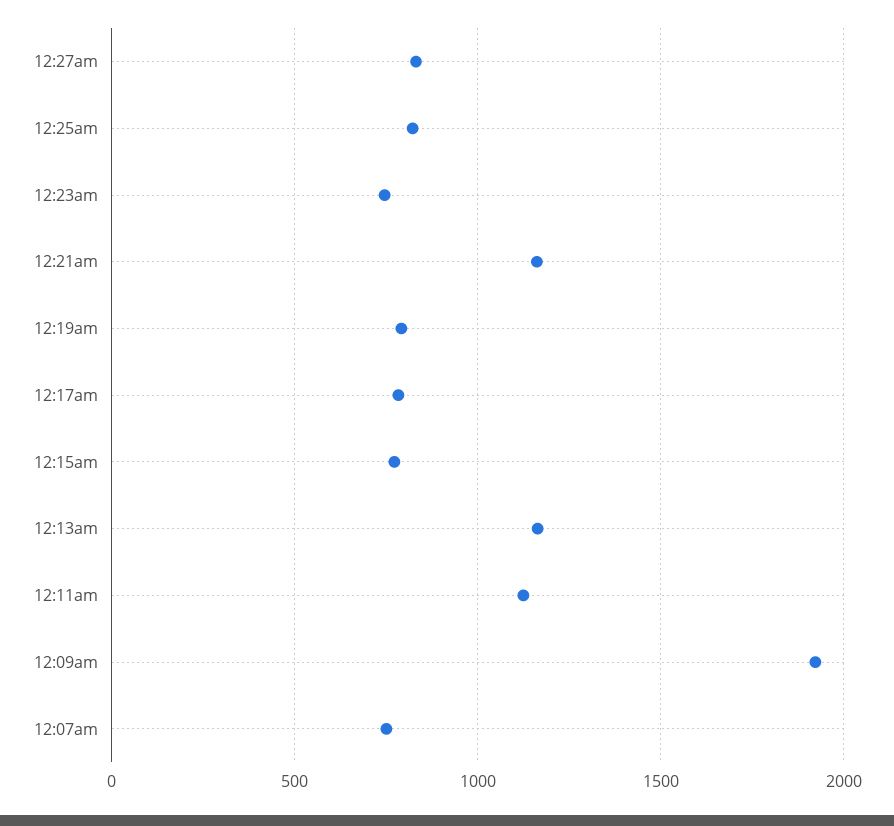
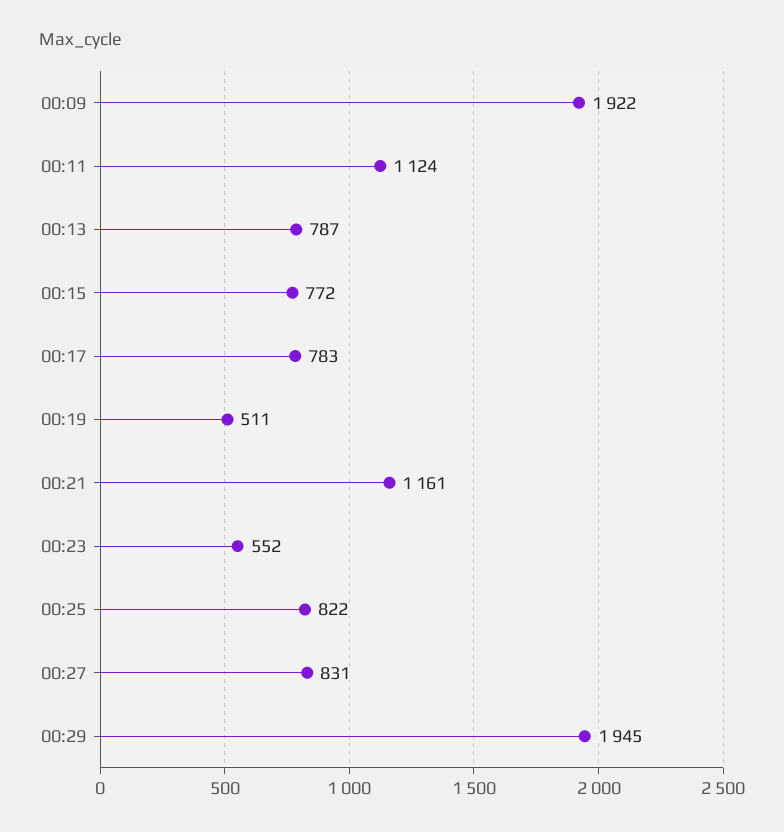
12:23am: 750 -> 552
12:19am: 800 -> 511
12:13am: 1150 -> 787
12:07am: 750 -> none
00:29: none -> 1945

